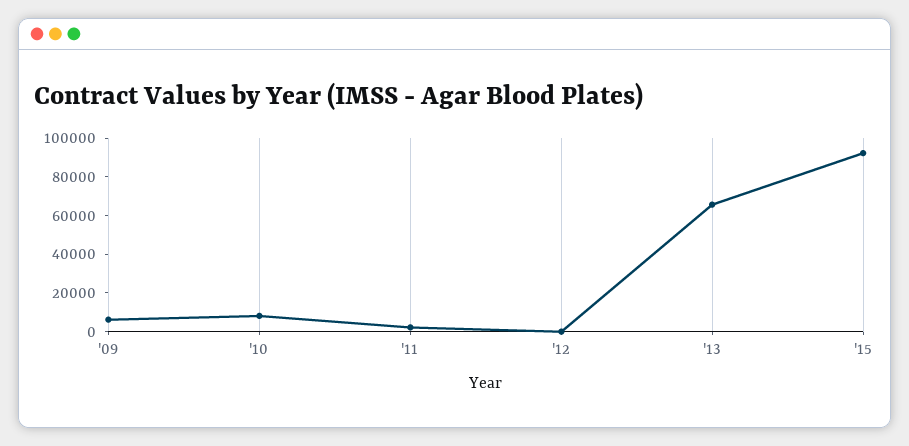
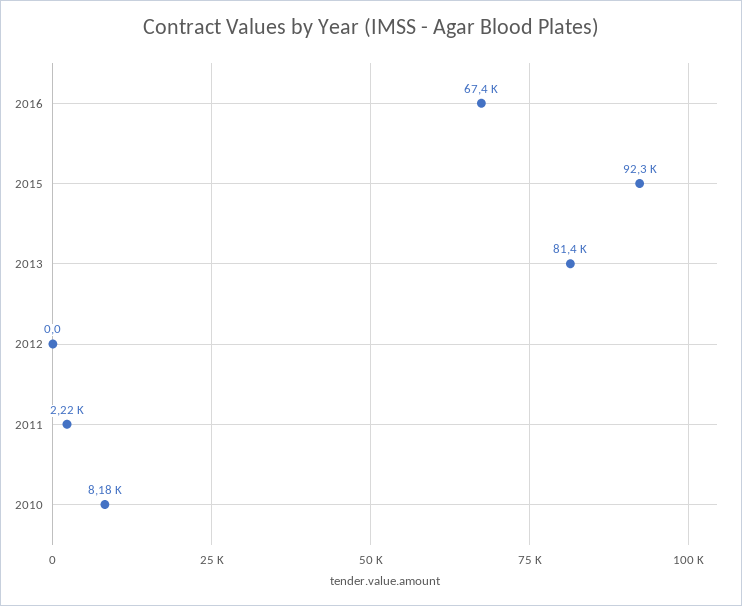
'09: 5000 -> none
'13: 65000 -> 81400
2016: none -> 67400

